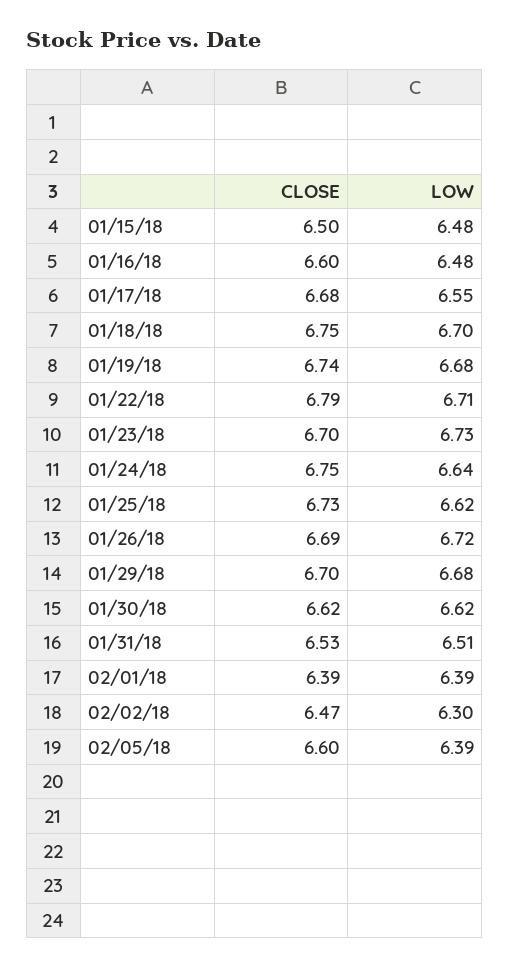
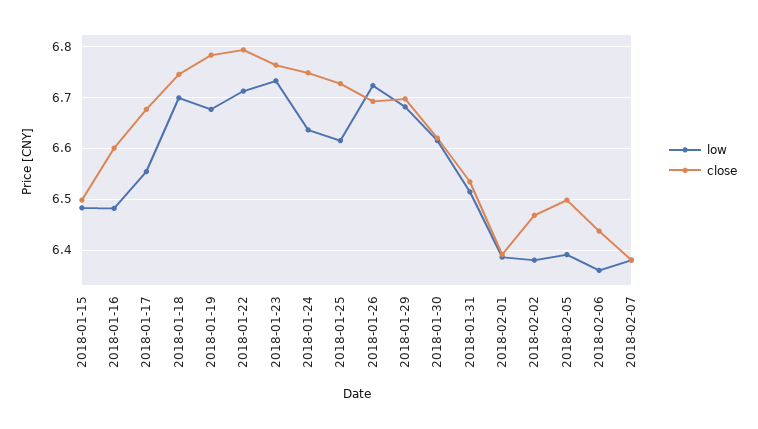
CLOSE, 01/19/18: 6.74 -> 6.78
CLOSE, 01/23/18: 6.7 -> 6.76
LOW, 02/02/18: 6.3 -> 6.38
CLOSE, 02/05/18: 6.6 -> 6.5
LOW, 2018-02-06: none -> 6.36
CLOSE, 2018-02-06: none -> 6.44
LOW, 2018-02-07: none -> 6.38
CLOSE, 2018-02-07: none -> 6.38

